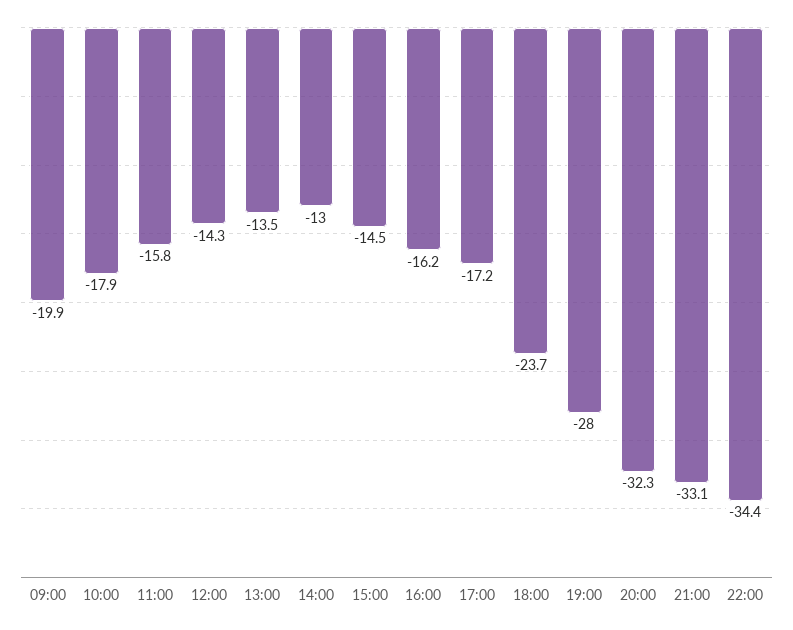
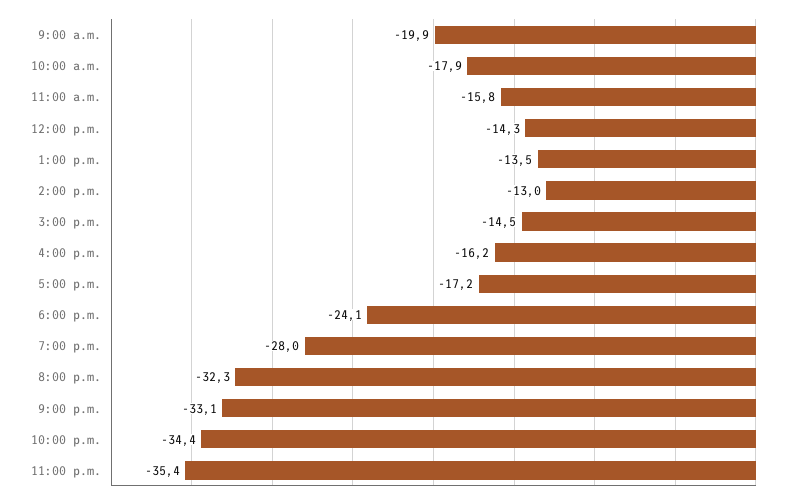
18:00: -23.7 -> -24.1
11:00 p.m.: none -> -35.4

